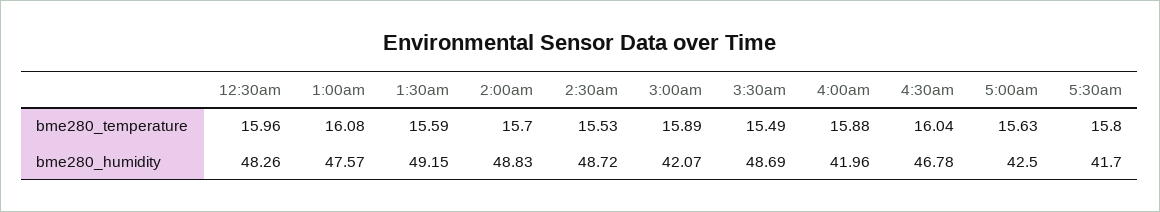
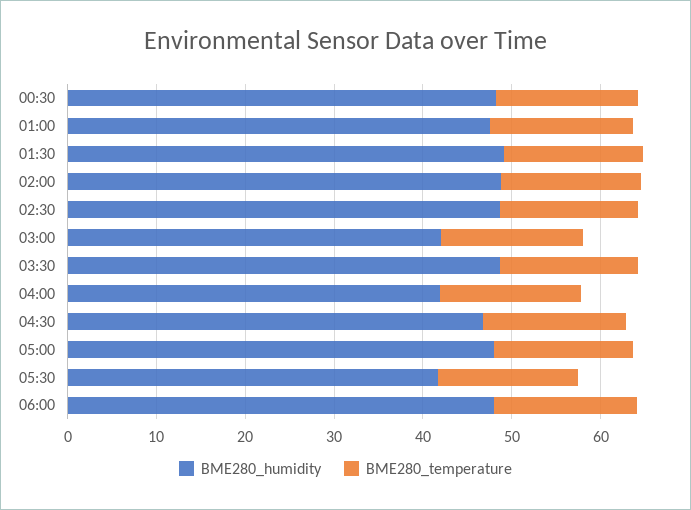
bme280_humidity, 5:00am: 42.5 -> 48
bme280_humidity, 06:00: none -> 48
bme280_temperature, 06:00: none -> 16

